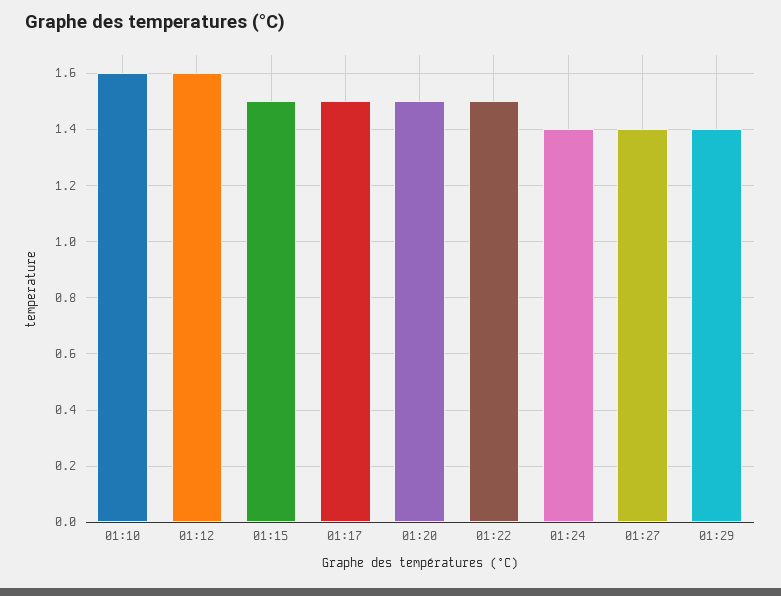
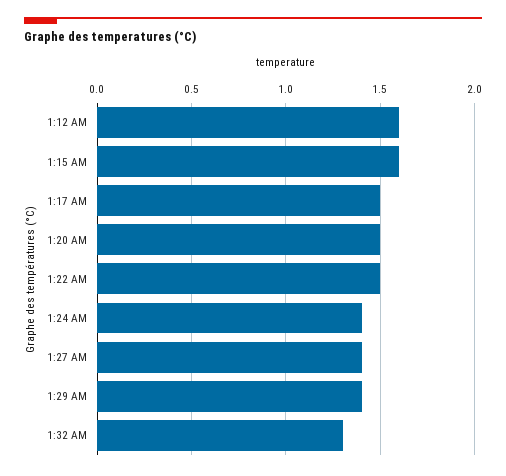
01:10: 1.6 -> none
01:15: 1.5 -> 1.6
1:32 AM: none -> 1.3

